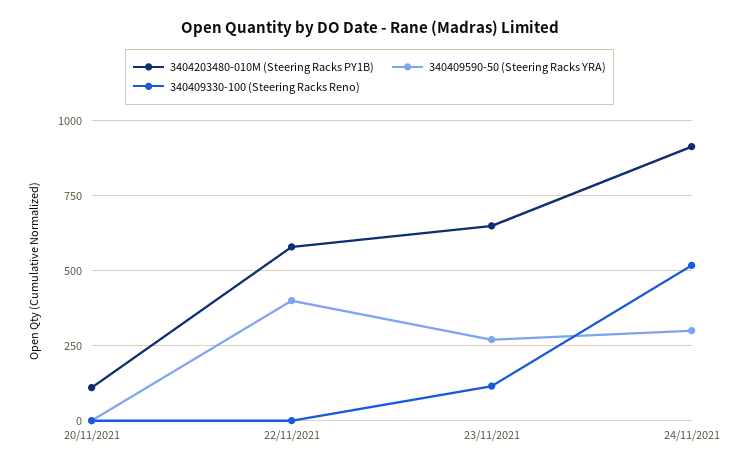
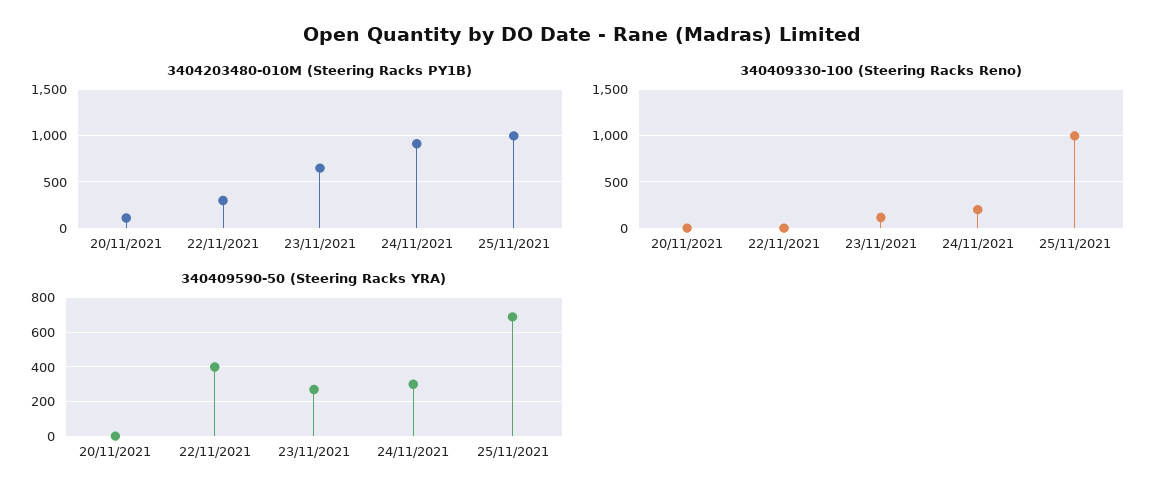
3404203480-010M (Steering Racks PY1B), 22/11/2021: 575 -> 300
340409330-100 (Steering Racks Reno), 24/11/2021: 525 -> 200
3404203480-010M (Steering Racks PY1B), 25/11/2021: none -> 1000
340409330-100 (Steering Racks Reno), 25/11/2021: none -> 1000
340409590-50 (Steering Racks YRA), 25/11/2021: none -> 700

